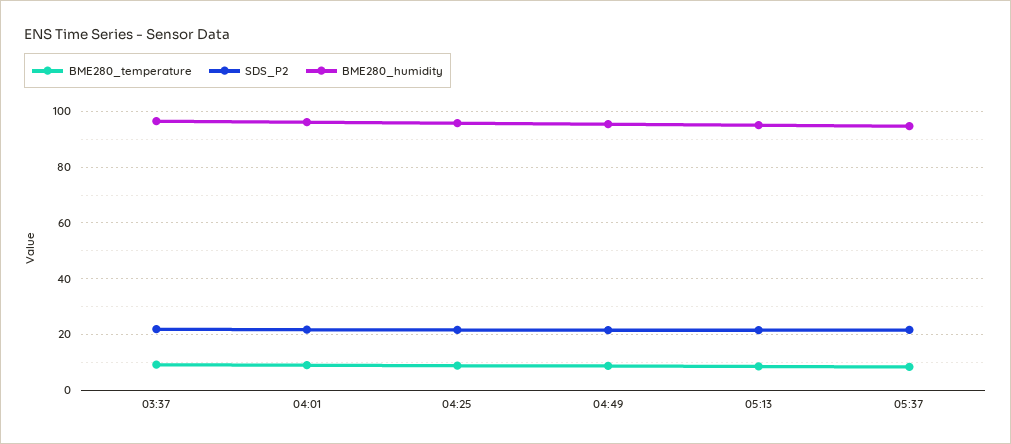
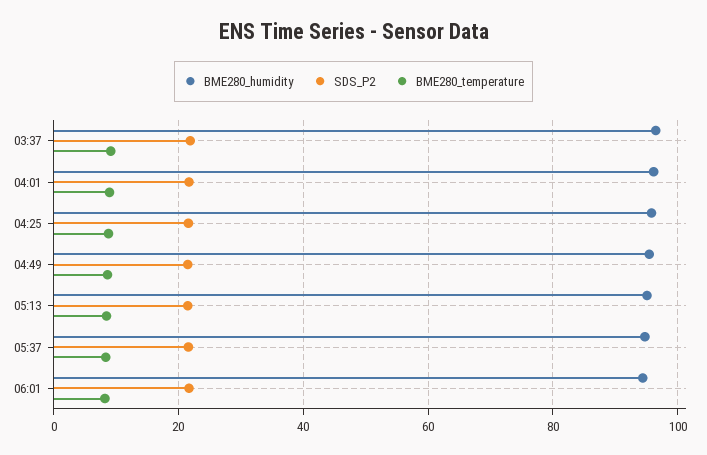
BME280_humidity, 06:01: none -> 94
SDS_P2, 06:01: none -> 22
BME280_temperature, 06:01: none -> 8

